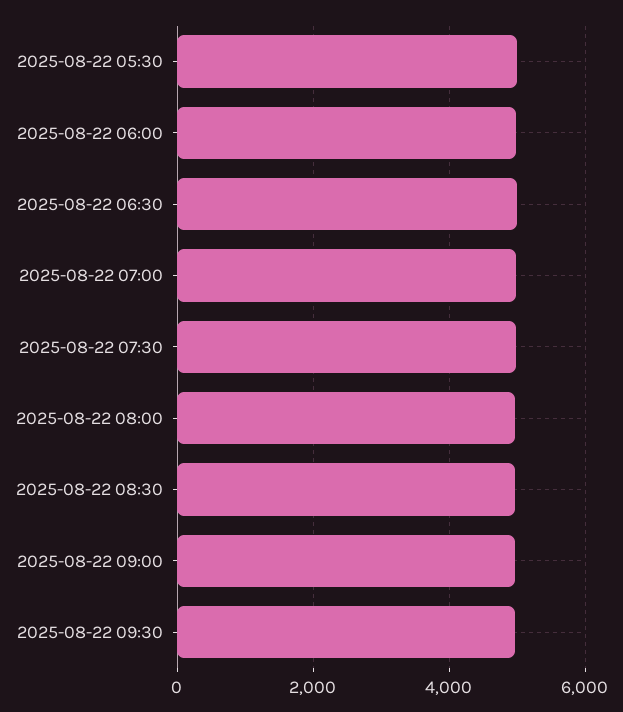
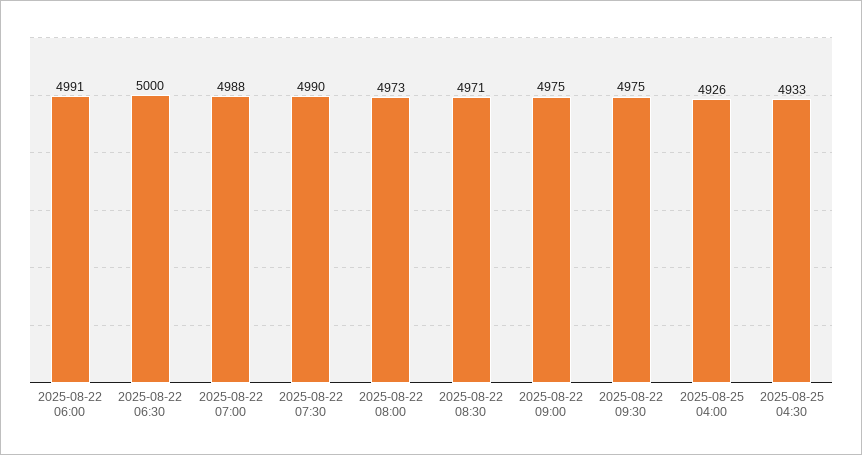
2025-08-22 05:30: 5000 -> none
2025-08-25 04:00: none -> 4926
2025-08-25 04:30: none -> 4933

